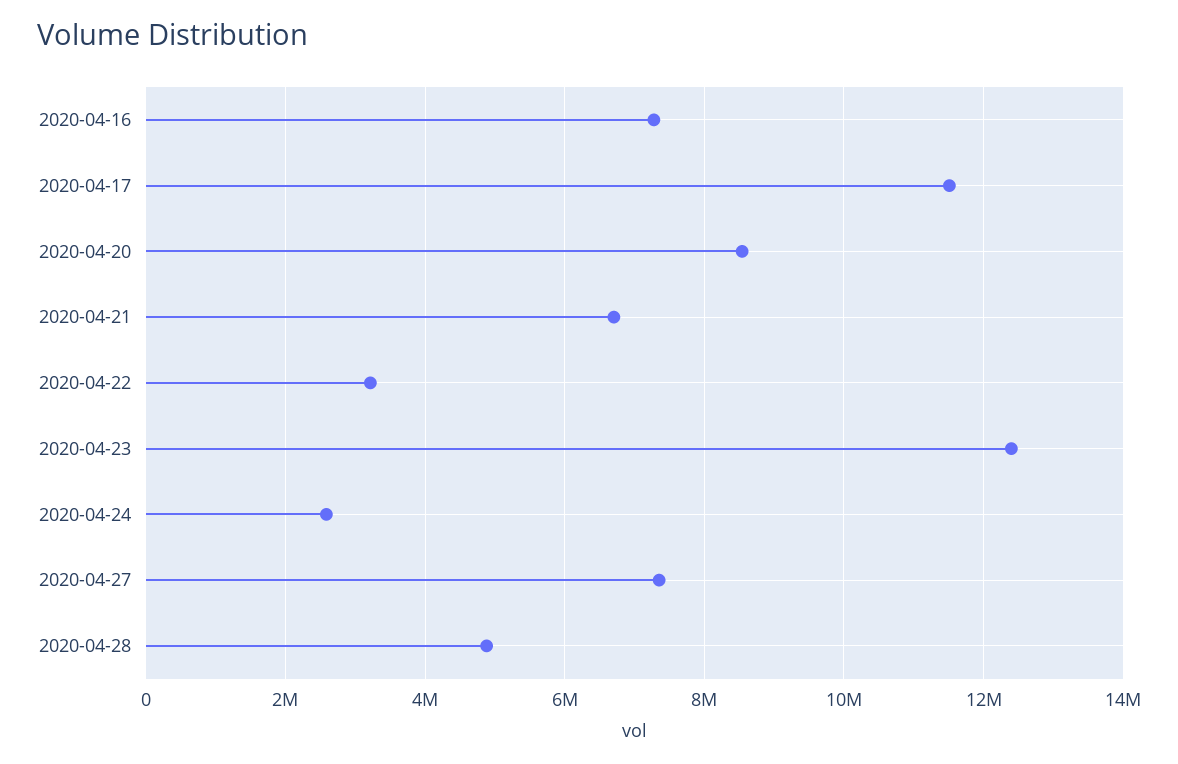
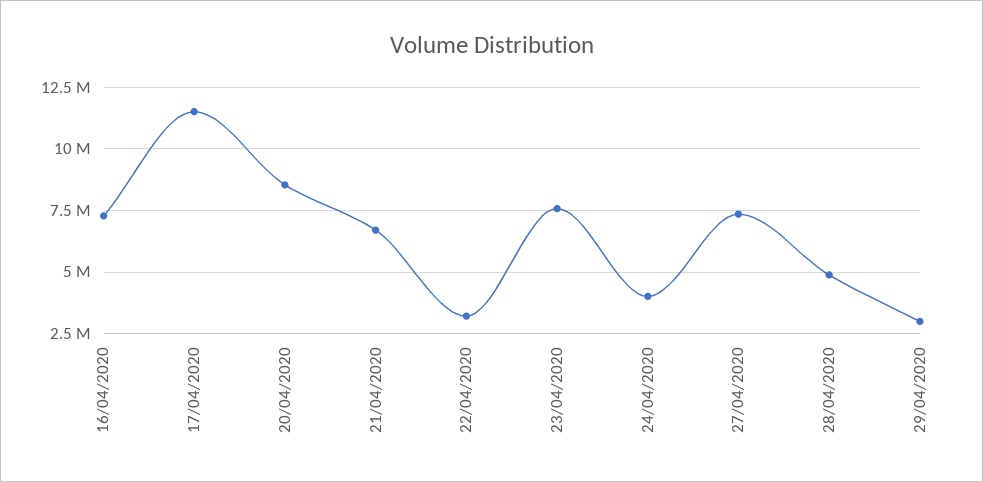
2020-04-23: 12400000 -> 7500000
2020-04-24: 2600000 -> 4000000
29/04/2020: none -> 3000000

